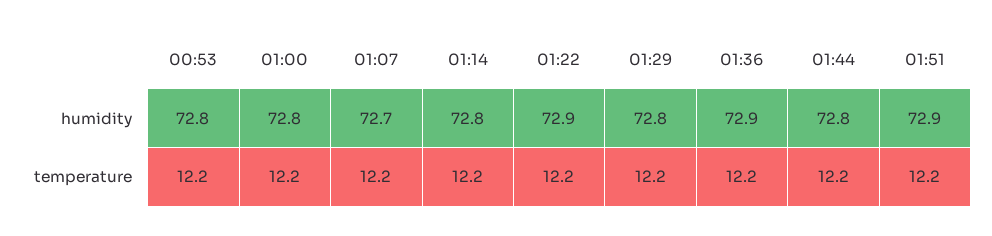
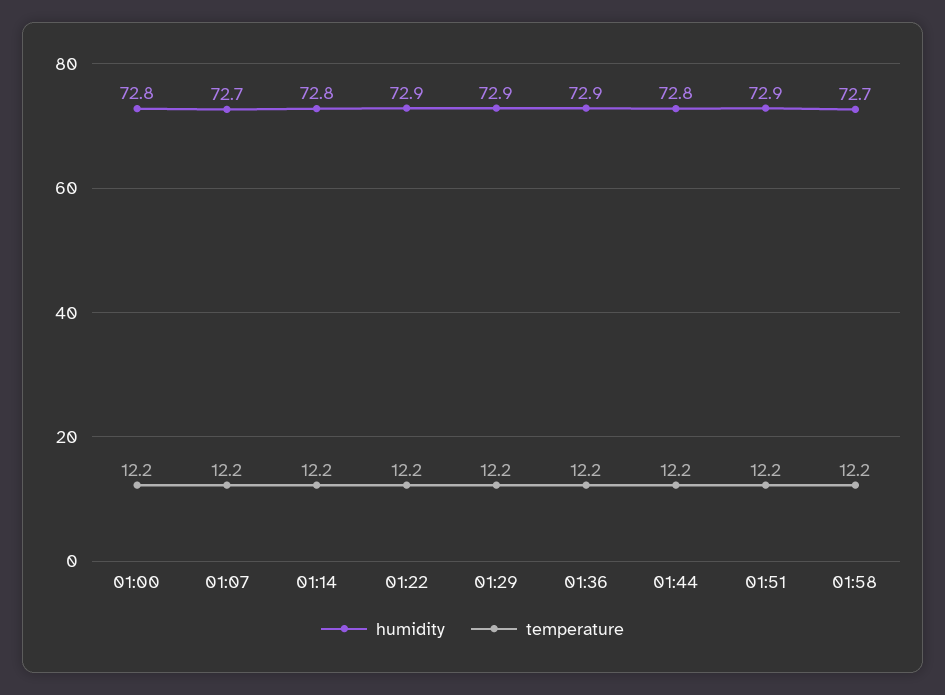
humidity, 00:53: 72.8 -> none
humidity, 01:29: 72.8 -> 72.9
temperature, 00:53: 12.2 -> none
humidity, 01:58: none -> 72.7
temperature, 01:58: none -> 12.2

